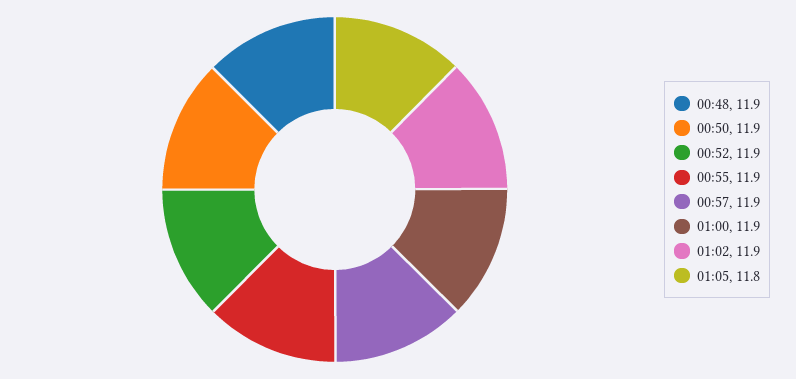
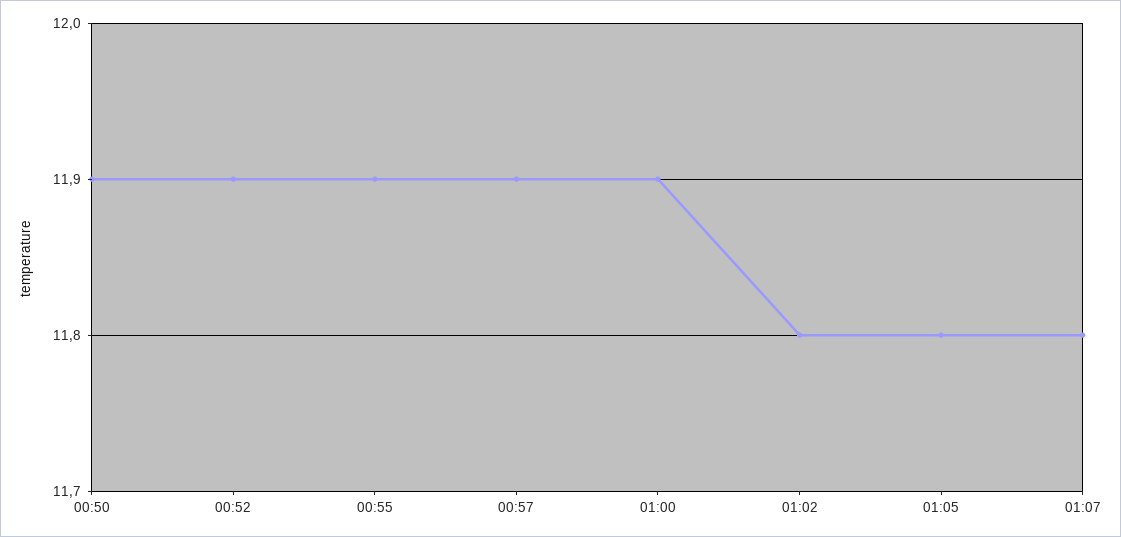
00:48: 11.9 -> none
01:02: 11.9 -> 11.8
01:07: none -> 11.8

